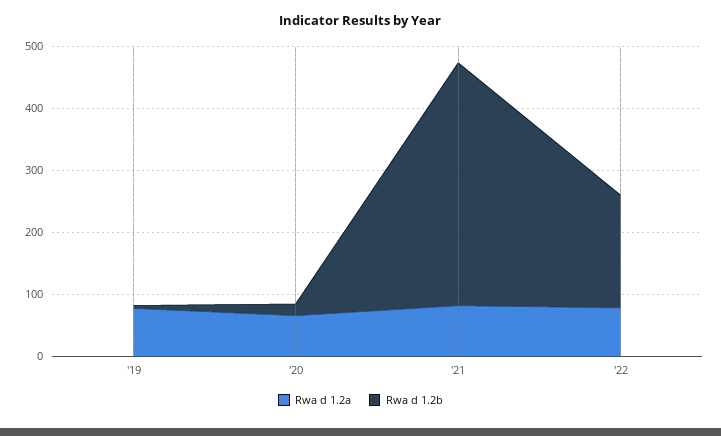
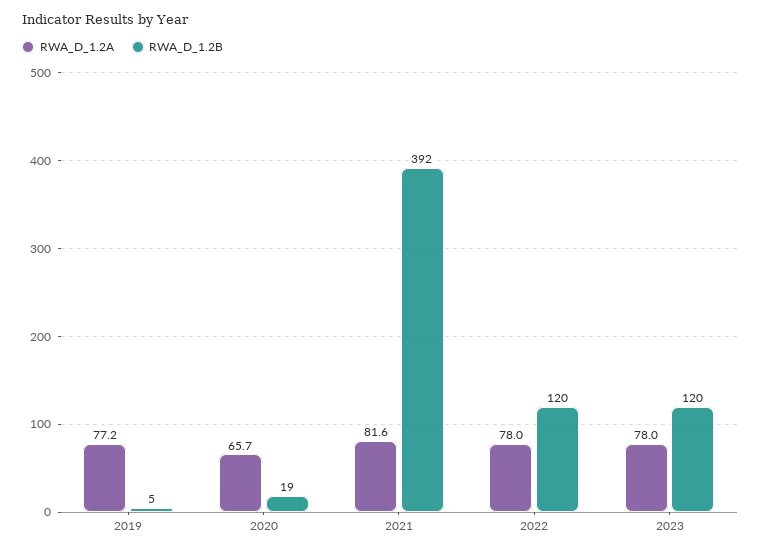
Rwa d 1.2b, '22: 180 -> 120
Rwa d 1.2a, 2023: none -> 78
Rwa d 1.2b, 2023: none -> 120

